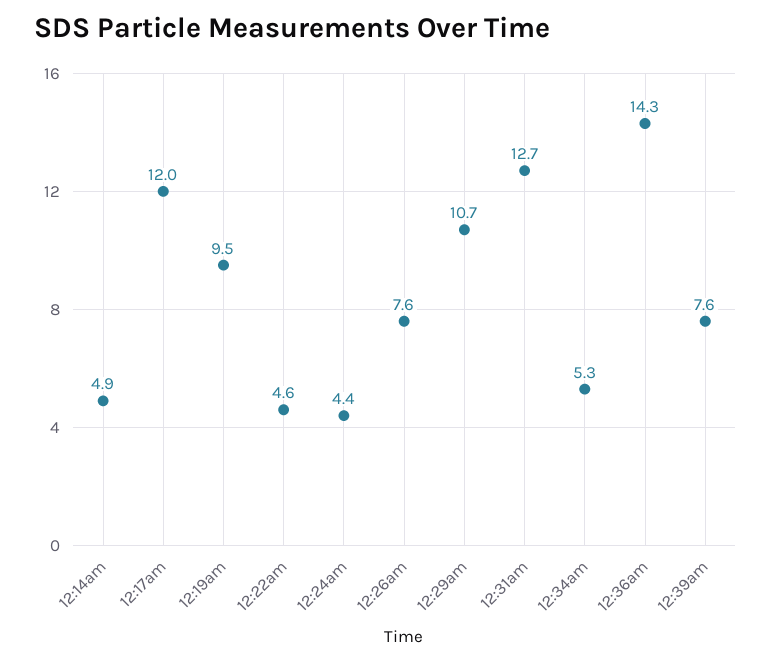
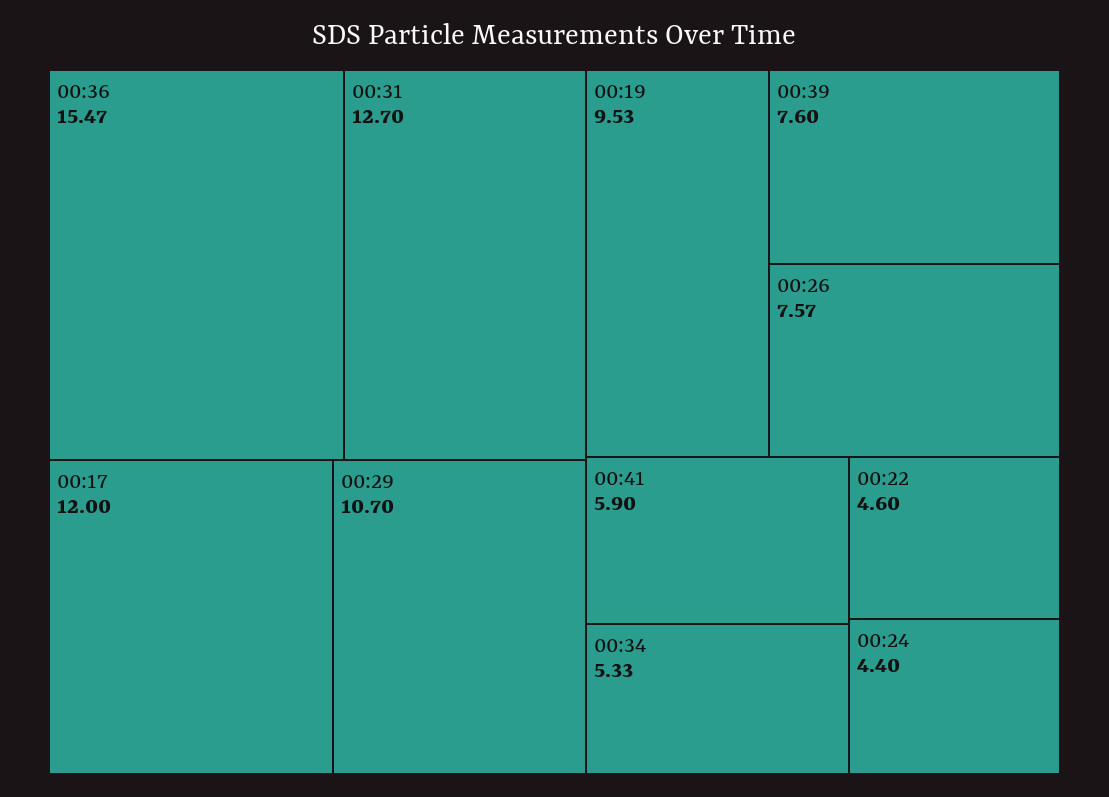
12:14am: 4.9 -> none
12:36am: 14.3 -> 15.47
00:41: none -> 5.9

